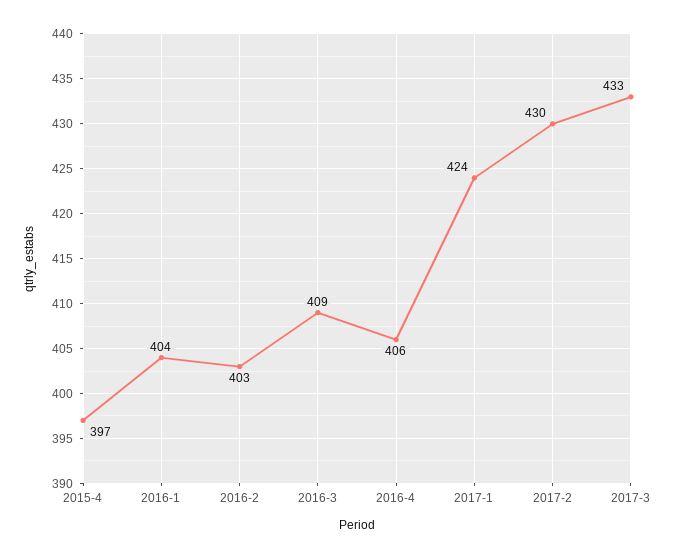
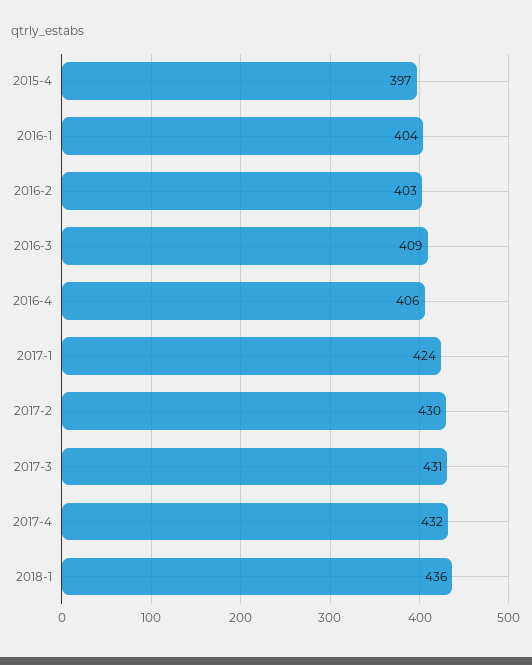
2017-3: 433 -> 431
2017-4: none -> 432
2018-1: none -> 436

